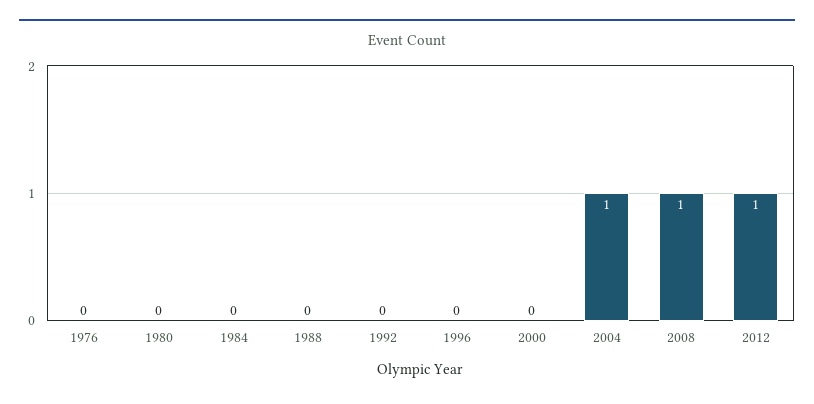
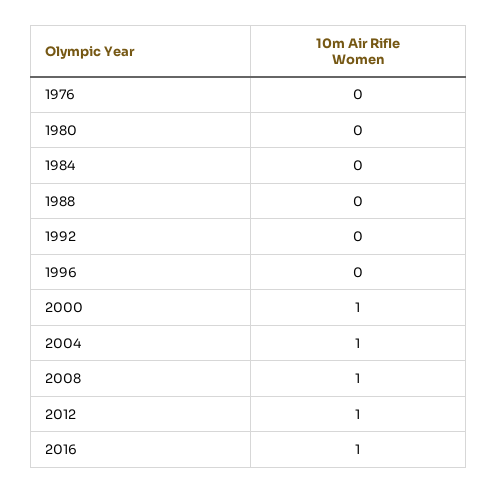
2000: 0 -> 1
2016: none -> 1

